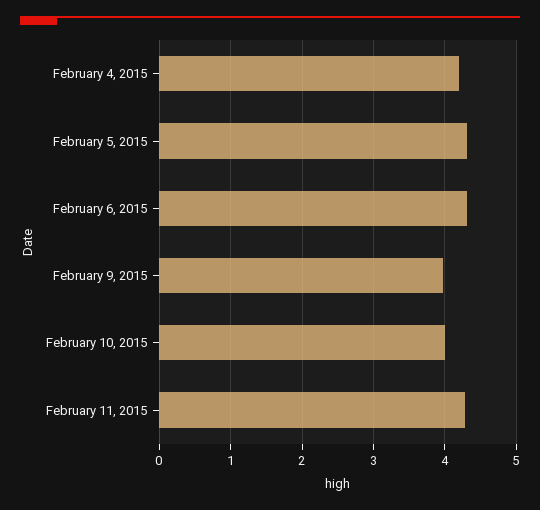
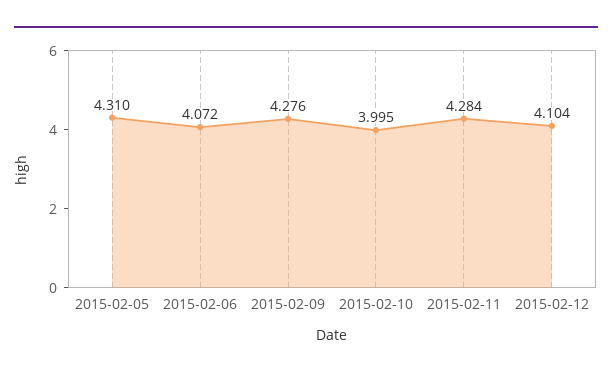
February 4, 2015: 4.2 -> none
February 6, 2015: 4.3 -> 4.072
February 9, 2015: 4 -> 4.276
2015-02-12: none -> 4.104

